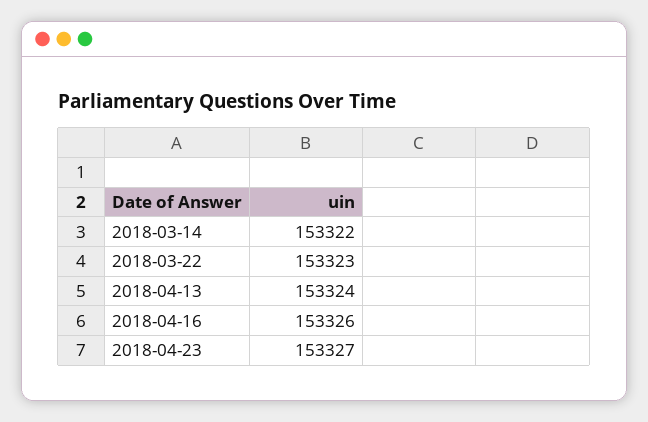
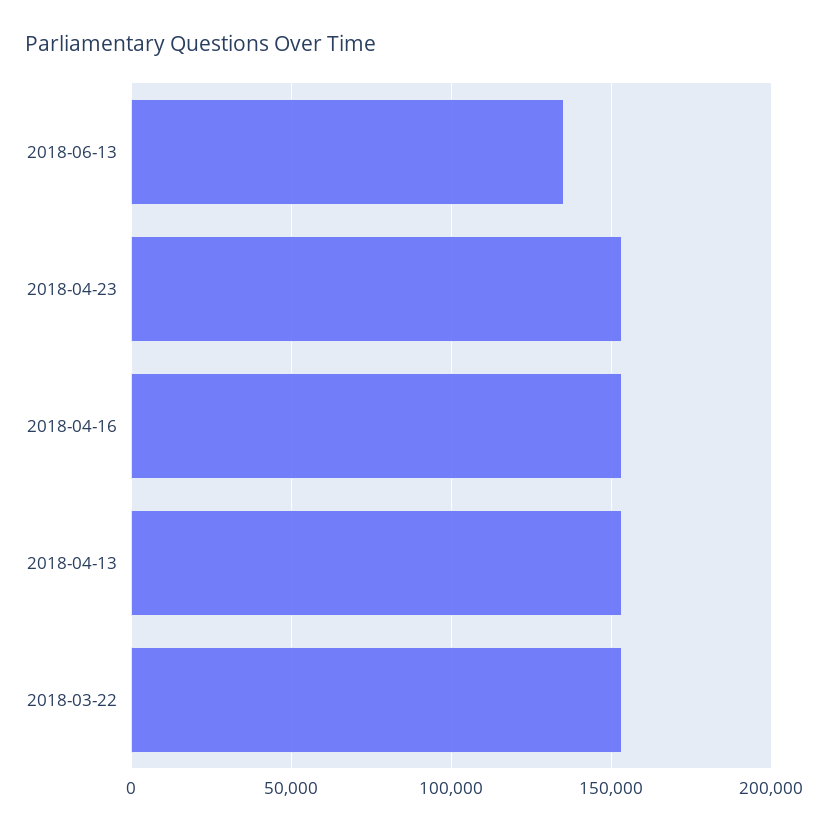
2018-03-14: 153322 -> none
2018-06-13: none -> 135000

